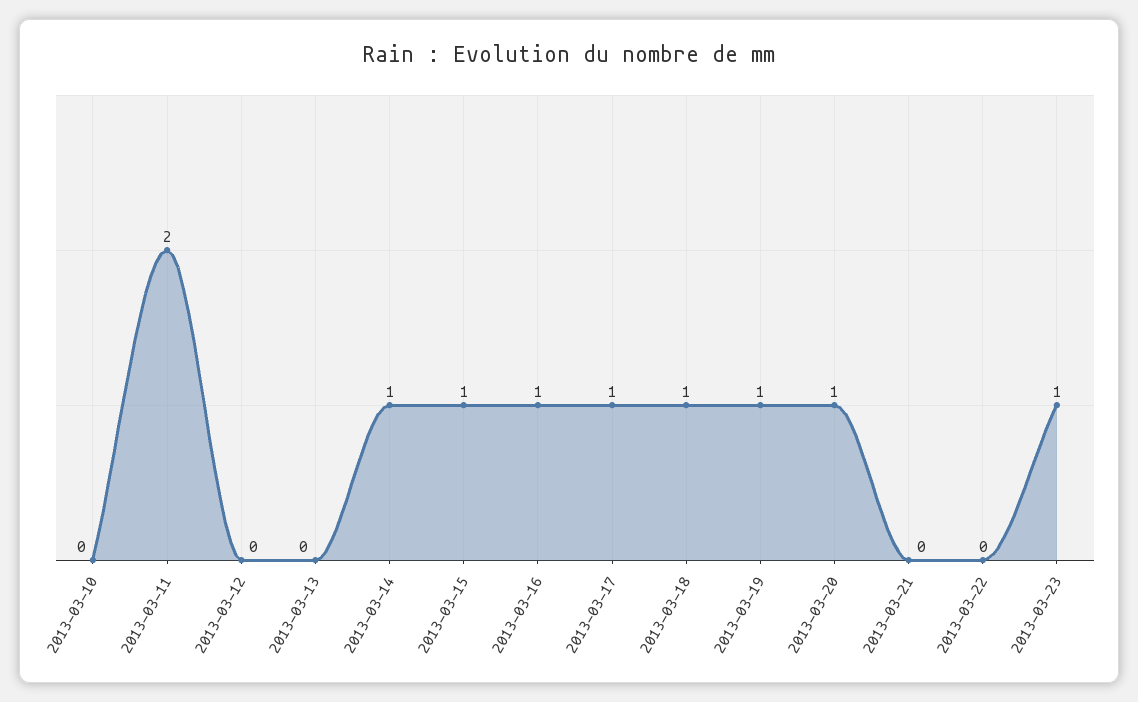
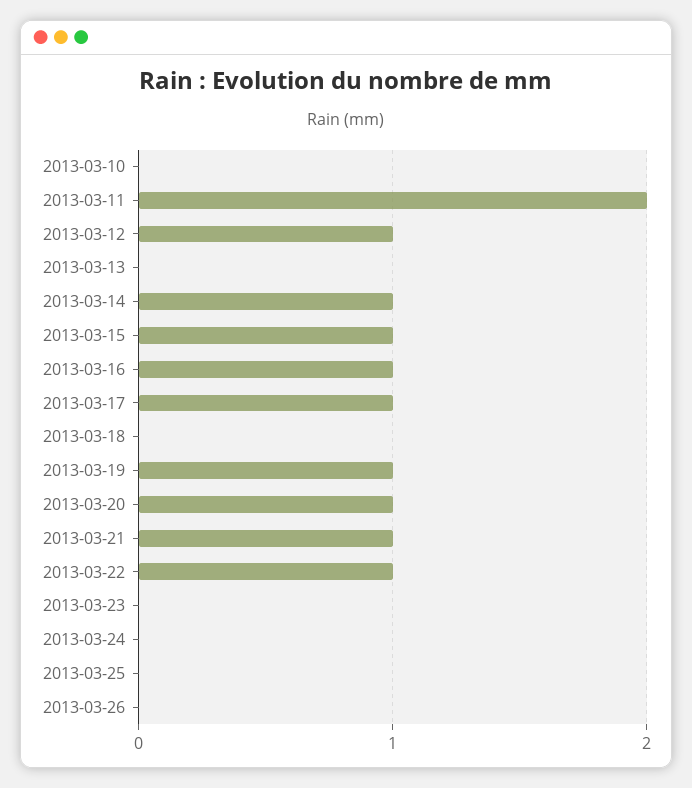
2013-03-12: 0 -> 1
2013-03-18: 1 -> 0
2013-03-21: 0 -> 1
2013-03-22: 0 -> 1
2013-03-23: 1 -> 0
2013-03-24: none -> 0
2013-03-25: none -> 0
2013-03-26: none -> 0

